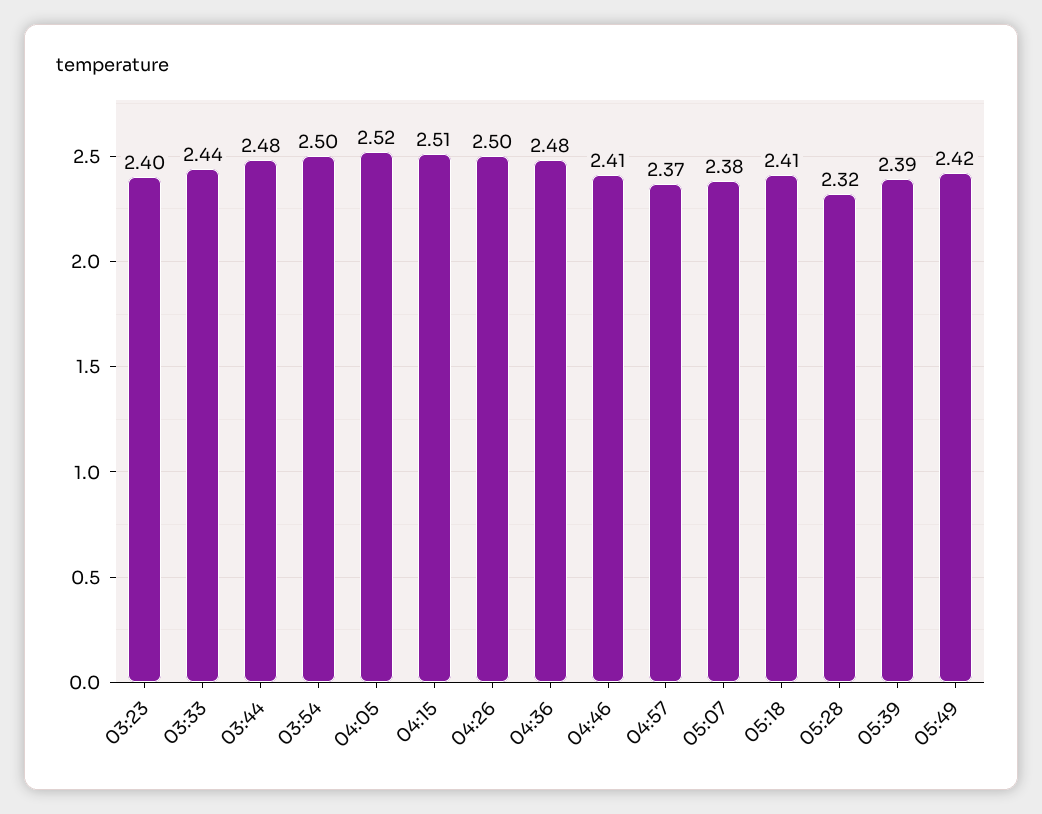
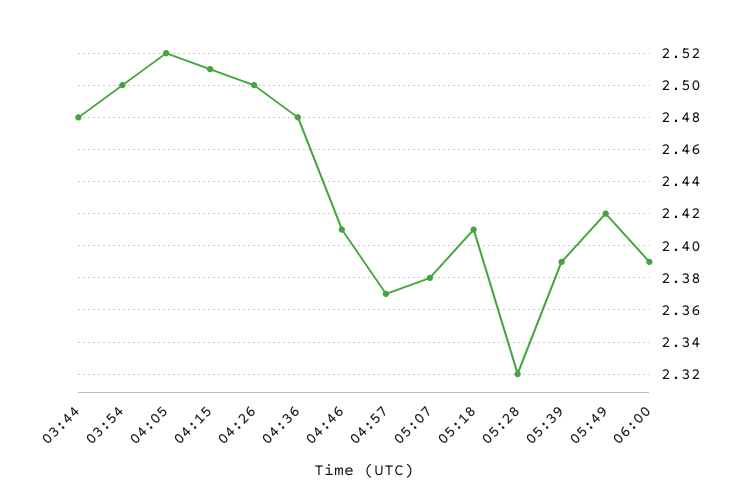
03:23: 2.4 -> none
03:33: 2.44 -> none
06:00: none -> 2.39

